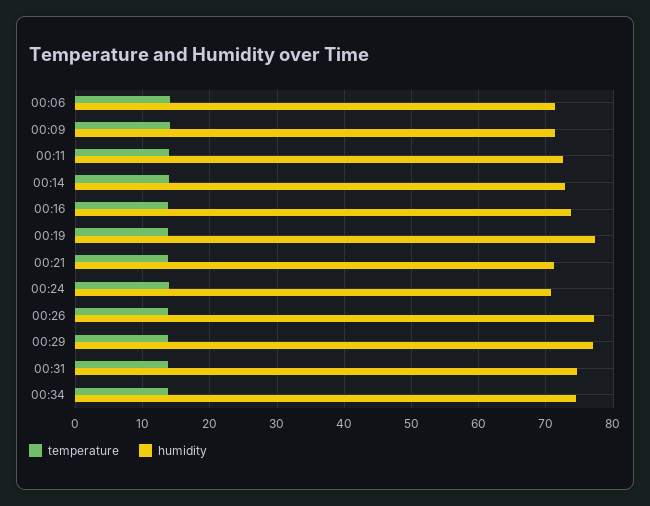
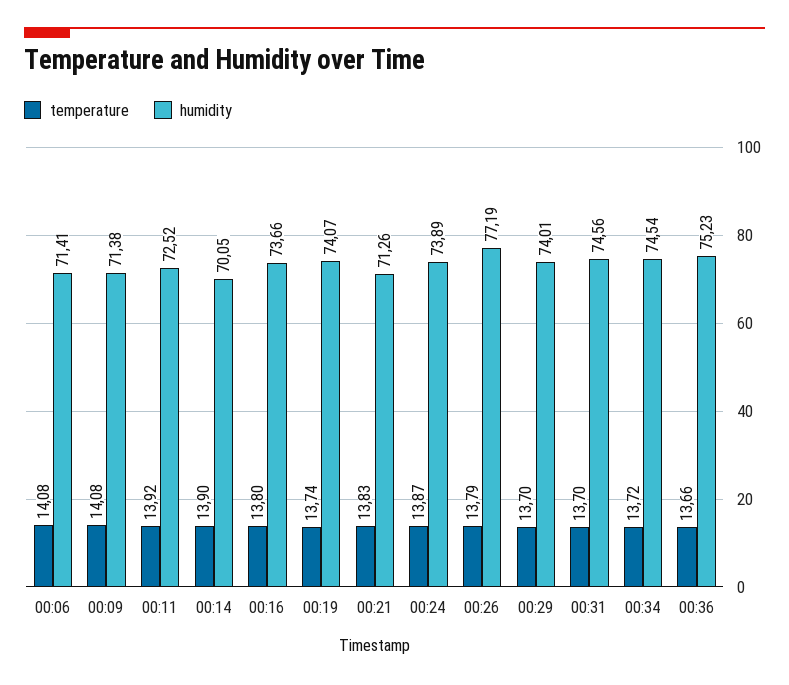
humidity, 00:14: 73 -> 70.05
humidity, 00:19: 77 -> 74.07
humidity, 00:24: 71 -> 73.89
humidity, 00:29: 77 -> 74.01
temperature, 00:36: none -> 13.66
humidity, 00:36: none -> 75.23

